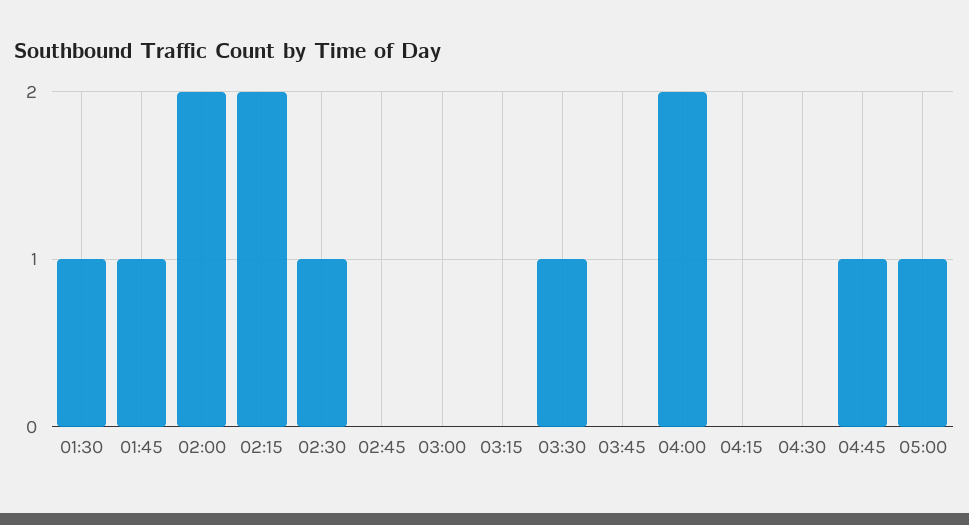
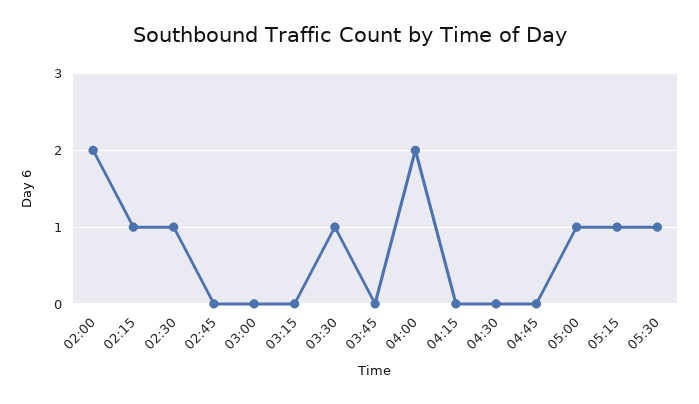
01:30: 1 -> none
01:45: 1 -> none
02:15: 2 -> 1
04:45: 1 -> 0
05:15: none -> 1
05:30: none -> 1

